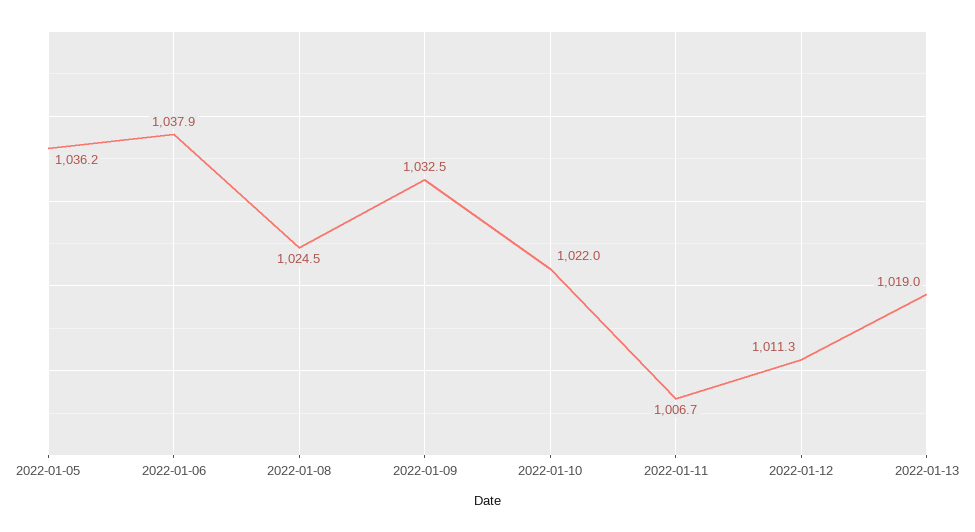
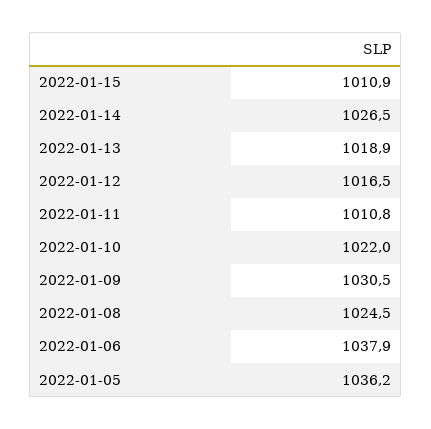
2022-01-09: 1032.5 -> 1030.5
2022-01-11: 1006.7 -> 1010.8
2022-01-12: 1011.3 -> 1016.5
2022-01-13: 1019 -> 1018.9
2022-01-15: none -> 1010.9
2022-01-14: none -> 1026.5

